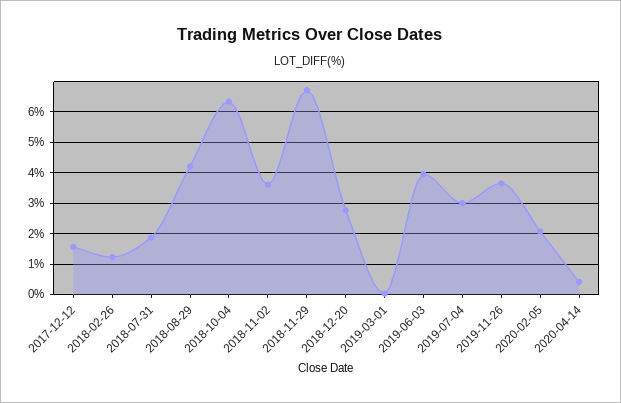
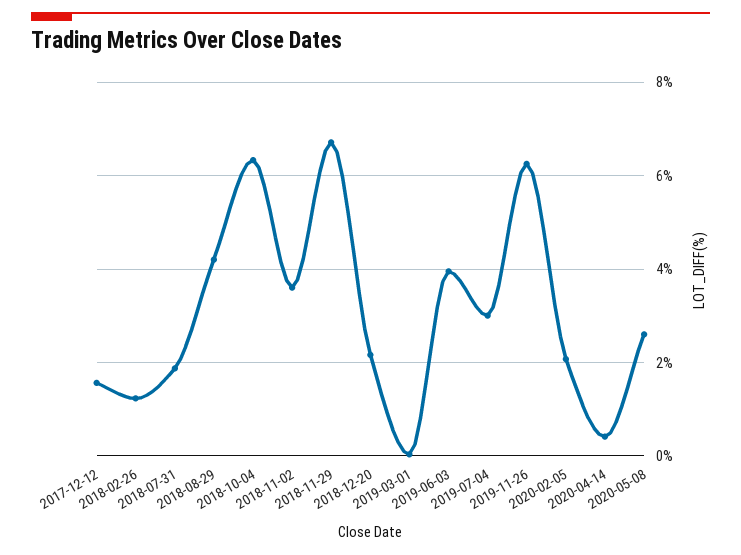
2018-12-20: 2.8 -> 2.2
2019-11-26: 3.6 -> 6.2
2020-05-08: none -> 2.6

